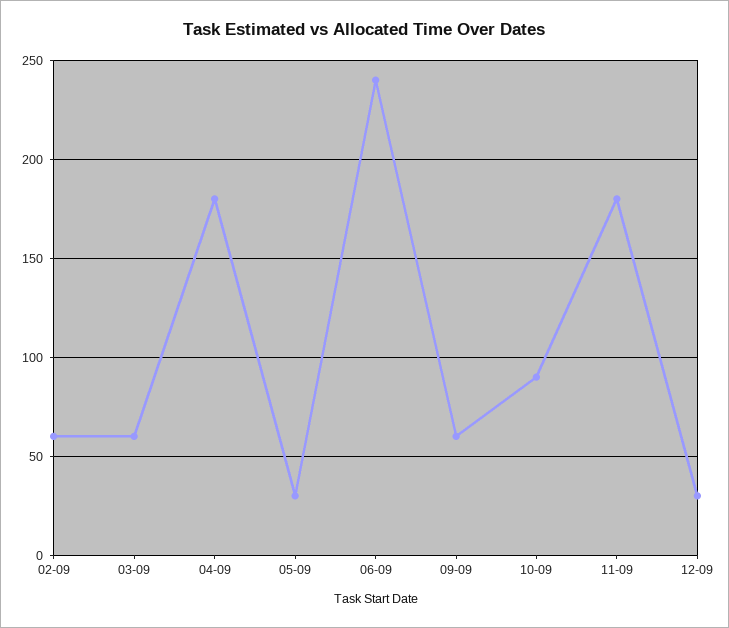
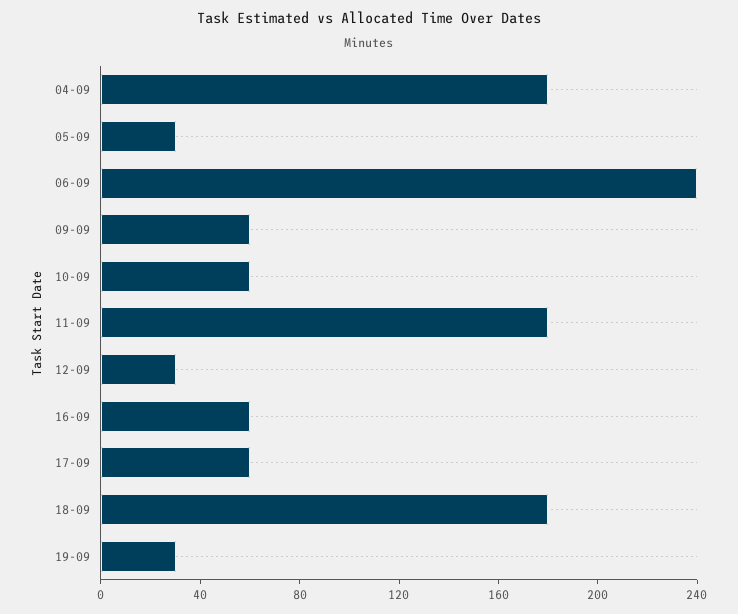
02-09: 60 -> none
03-09: 60 -> none
10-09: 90 -> 60
16-09: none -> 60
17-09: none -> 60
18-09: none -> 180
19-09: none -> 30

